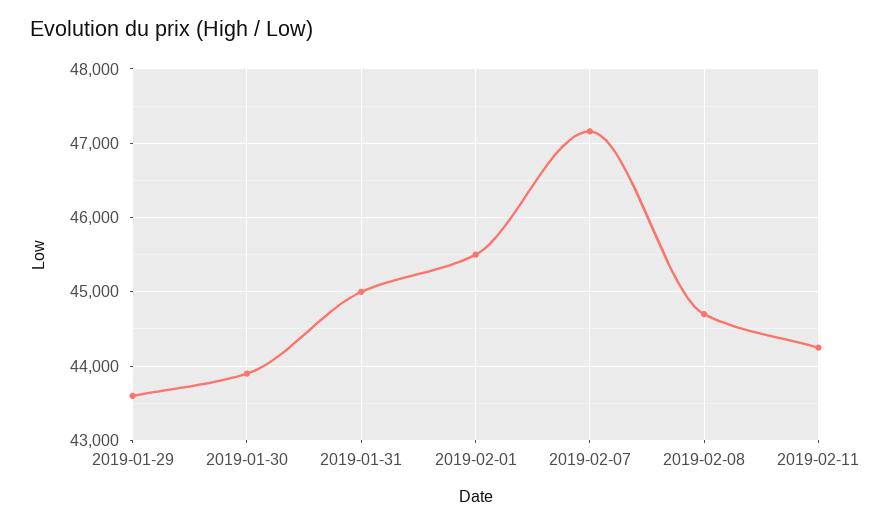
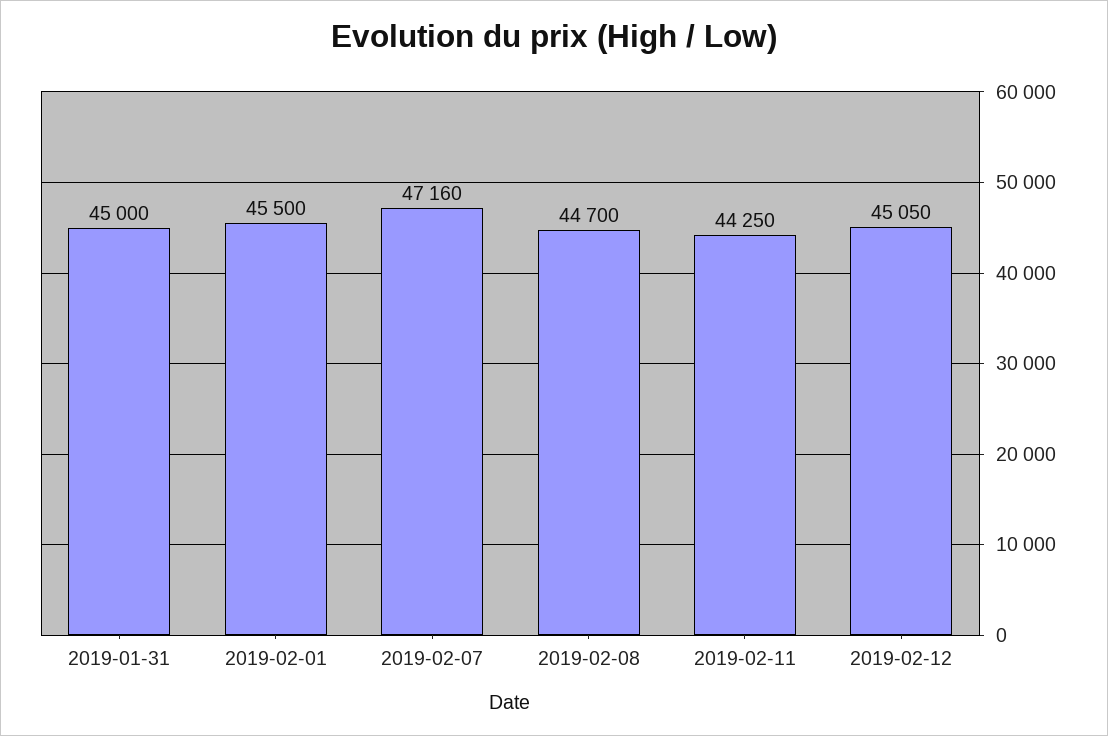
2019-01-29: 43600 -> none
2019-01-30: 43900 -> none
2019-02-12: none -> 45050

